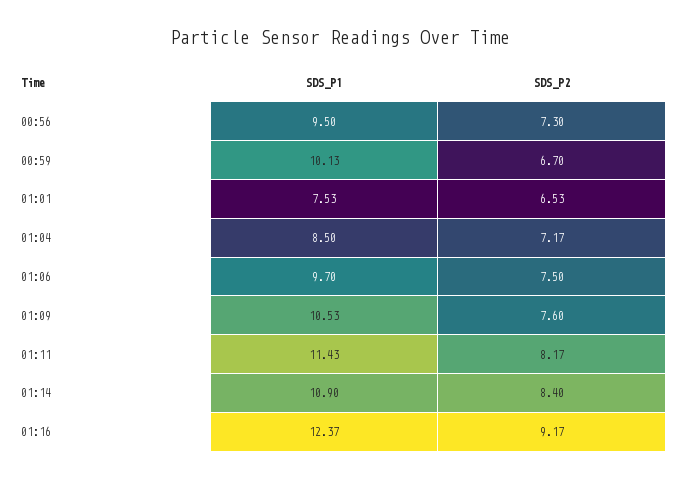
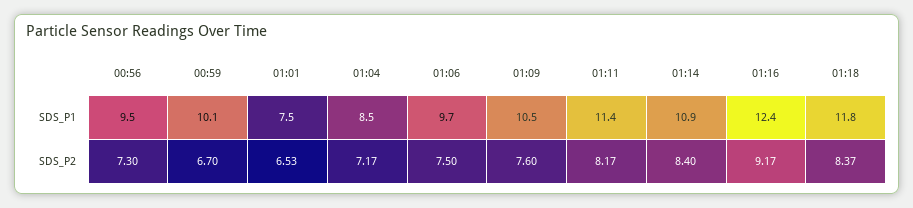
SDS_P1, 01:18: none -> 11.8
SDS_P2, 01:18: none -> 8.37

